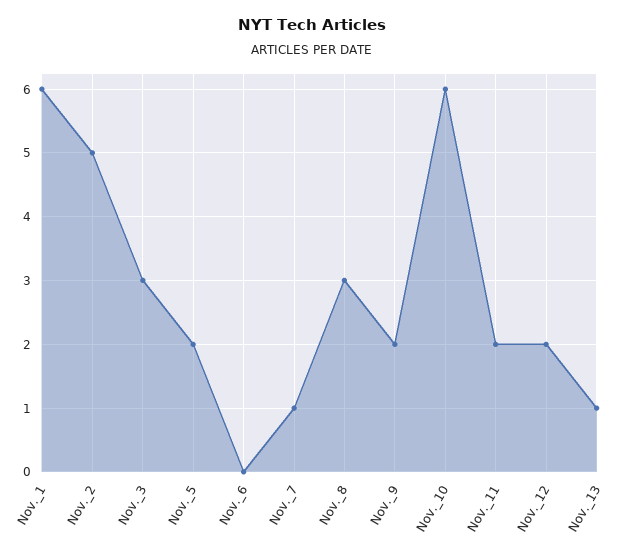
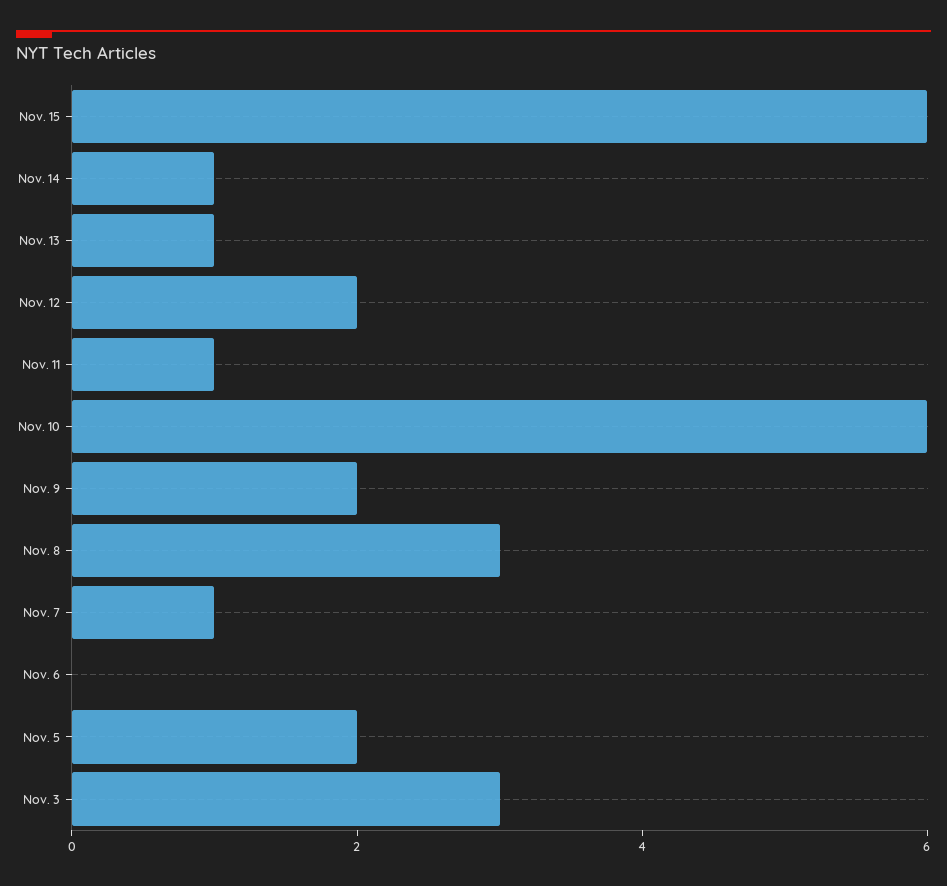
Nov._1: 6 -> none
Nov._2: 5 -> none
Nov._11: 2 -> 1
Nov. 15: none -> 6
Nov. 14: none -> 1

